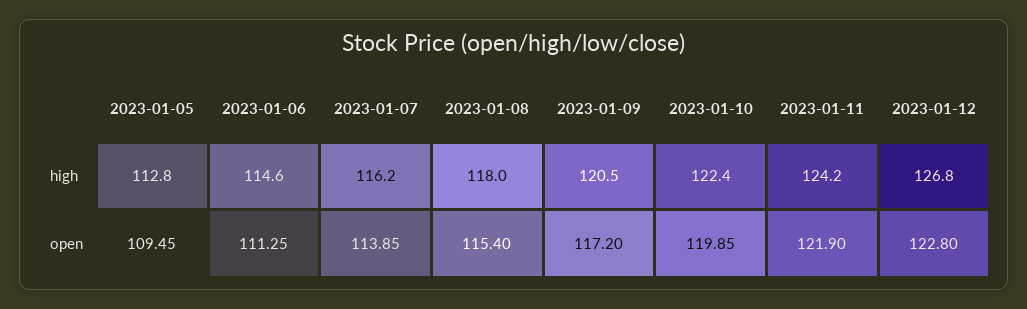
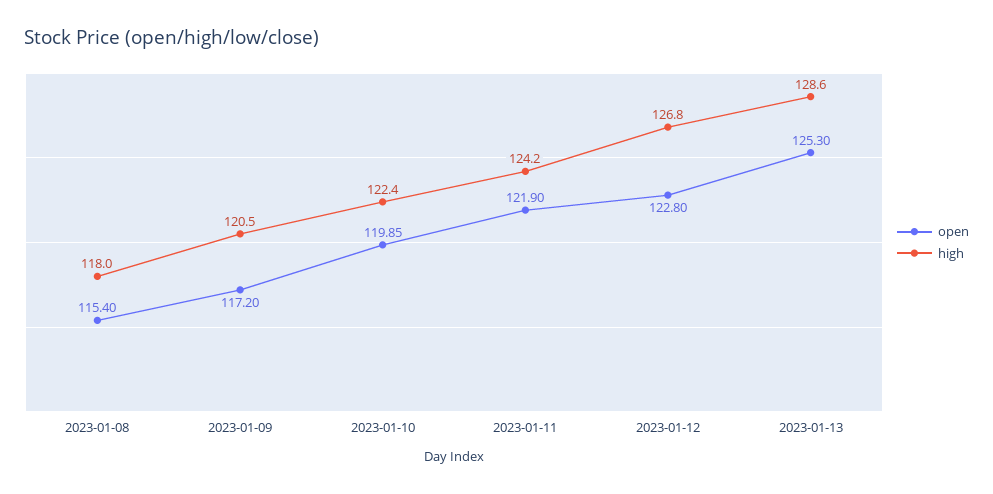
high, 2023-01-05: 112.8 -> none
high, 2023-01-06: 114.6 -> none
high, 2023-01-07: 116.2 -> none
open, 2023-01-05: 109.45 -> none
open, 2023-01-06: 111.25 -> none
open, 2023-01-07: 113.85 -> none
open, 2023-01-13: none -> 125.3
high, 2023-01-13: none -> 128.6

